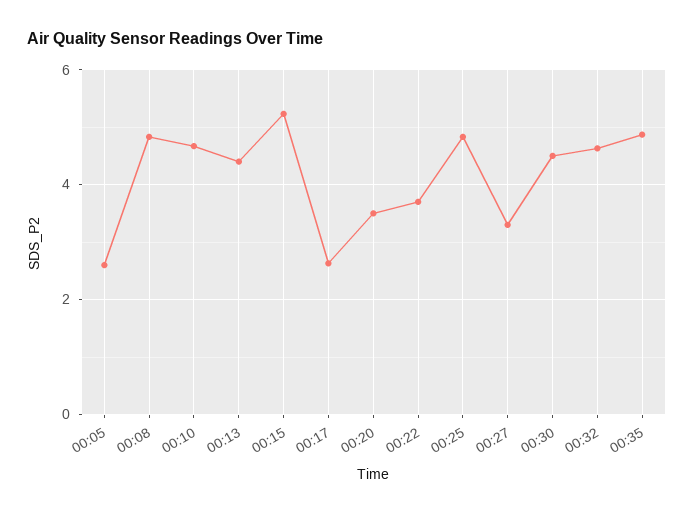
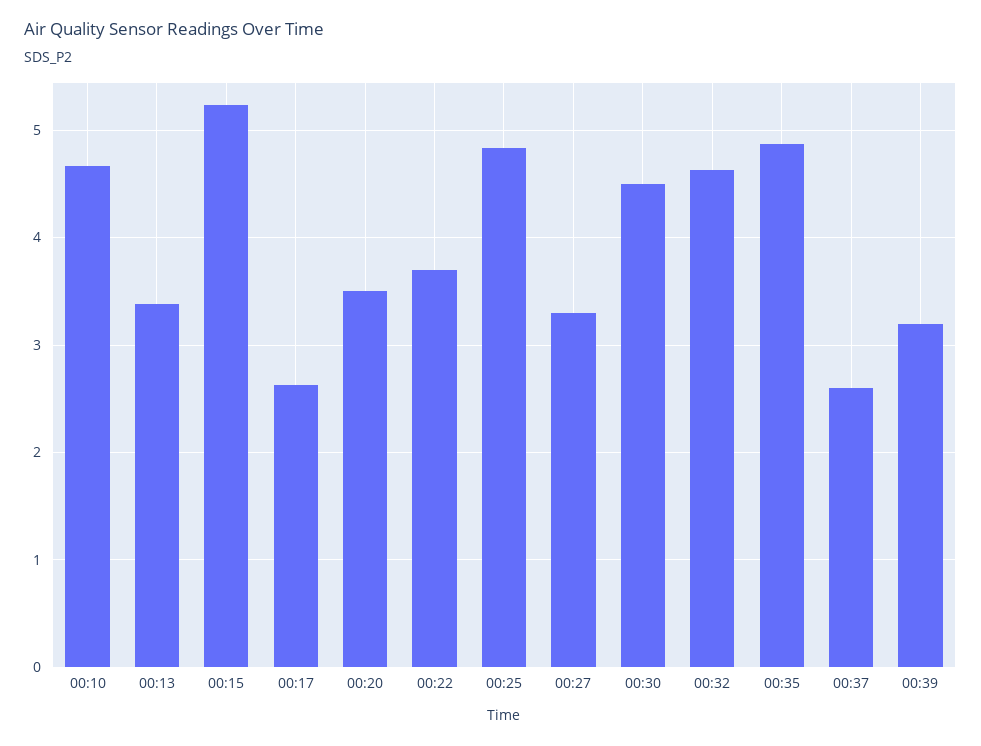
00:05: 2.6 -> none
00:08: 4.8 -> none
00:13: 4.4 -> 3.4
00:37: none -> 2.6
00:39: none -> 3.2

